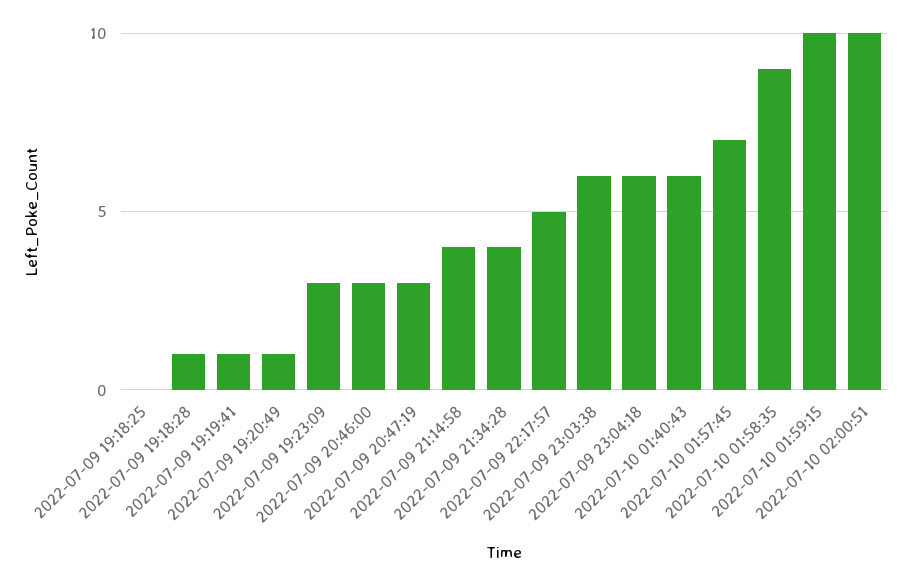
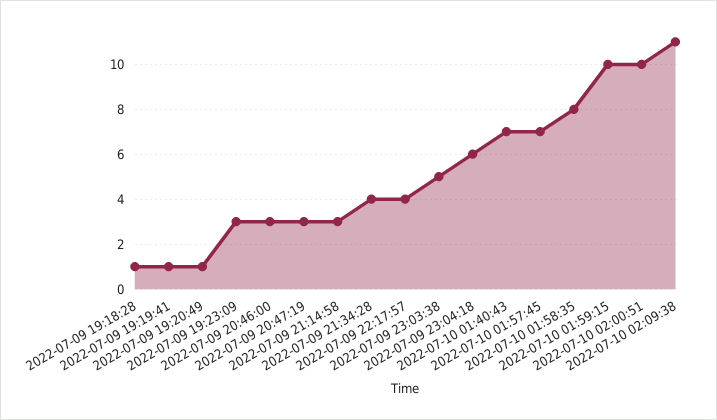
2022-07-09 19:18:25: 0 -> none
2022-07-09 21:14:58: 4 -> 3
2022-07-09 22:17:57: 5 -> 4
2022-07-09 23:03:38: 6 -> 5
2022-07-10 01:40:43: 6 -> 7
2022-07-10 01:58:35: 9 -> 8
2022-07-10 02:09:38: none -> 11

